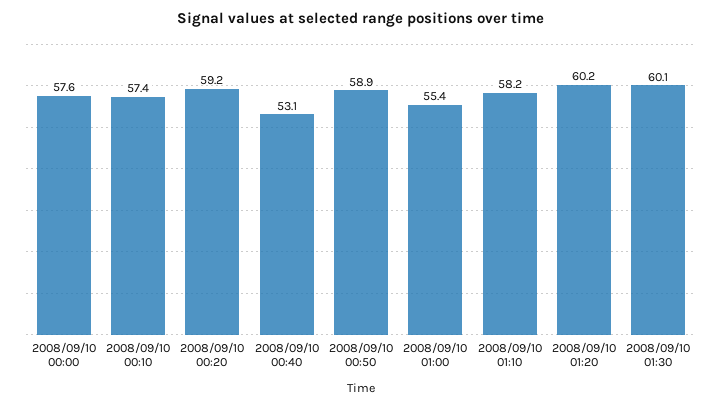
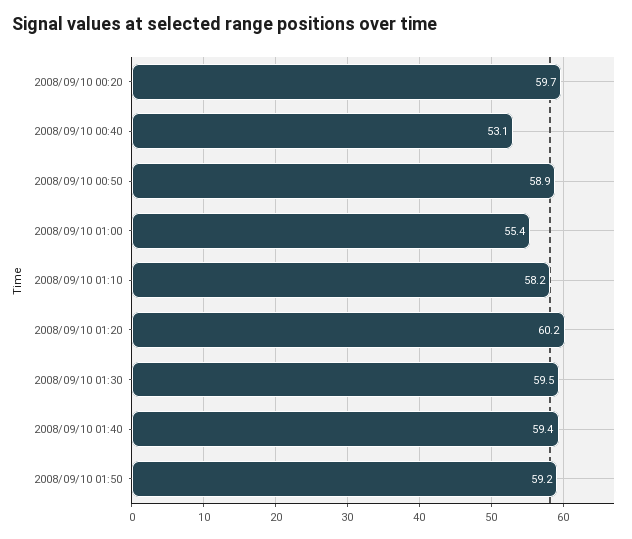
2008/09/10 00:00: 57.6 -> none
2008/09/10 00:10: 57.4 -> none
2008/09/10 00:20: 59.2 -> 59.7
2008/09/10 01:30: 60.1 -> 59.5
2008/09/10 01:40: none -> 59.4
2008/09/10 01:50: none -> 59.2

